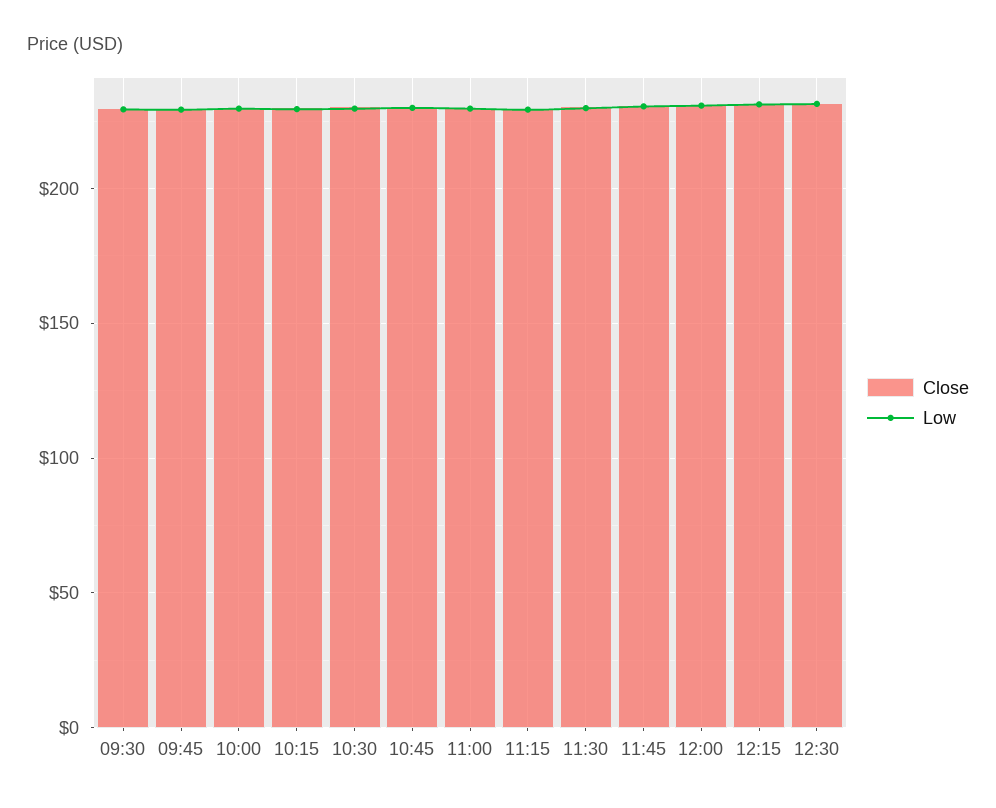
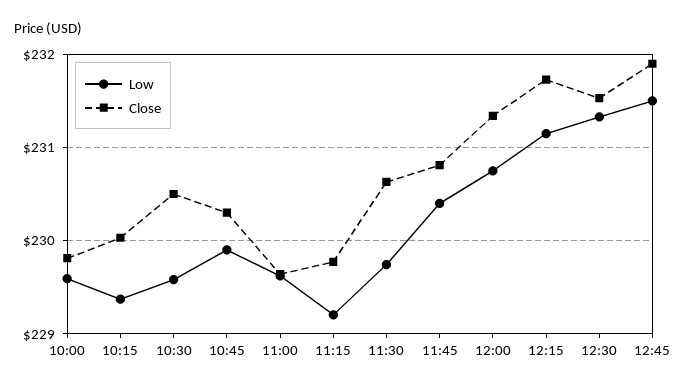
Close, 09:30: 230 -> none
Low, 09:30: 230 -> none
Close, 09:45: 230 -> none
Low, 09:45: 230 -> none
Low, 12:45: none -> 231.5
Close, 12:45: none -> 231.9

